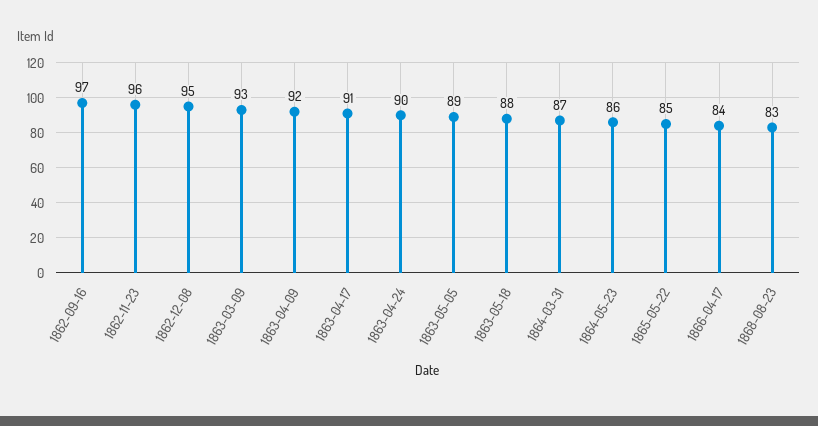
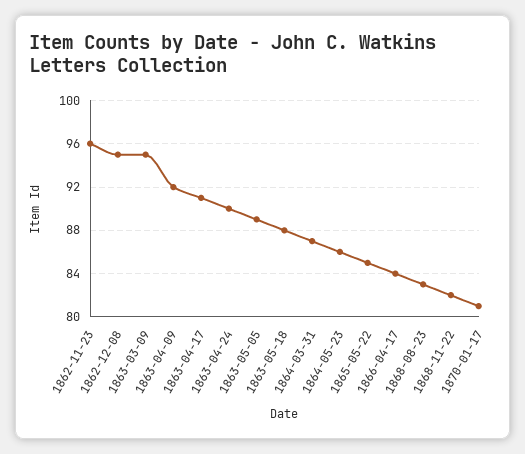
1862-09-16: 97 -> none
1863-03-09: 93 -> 95
1868-11-22: none -> 82
1870-01-17: none -> 81

